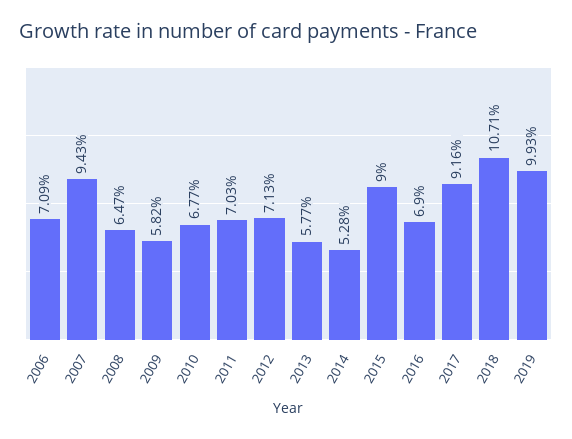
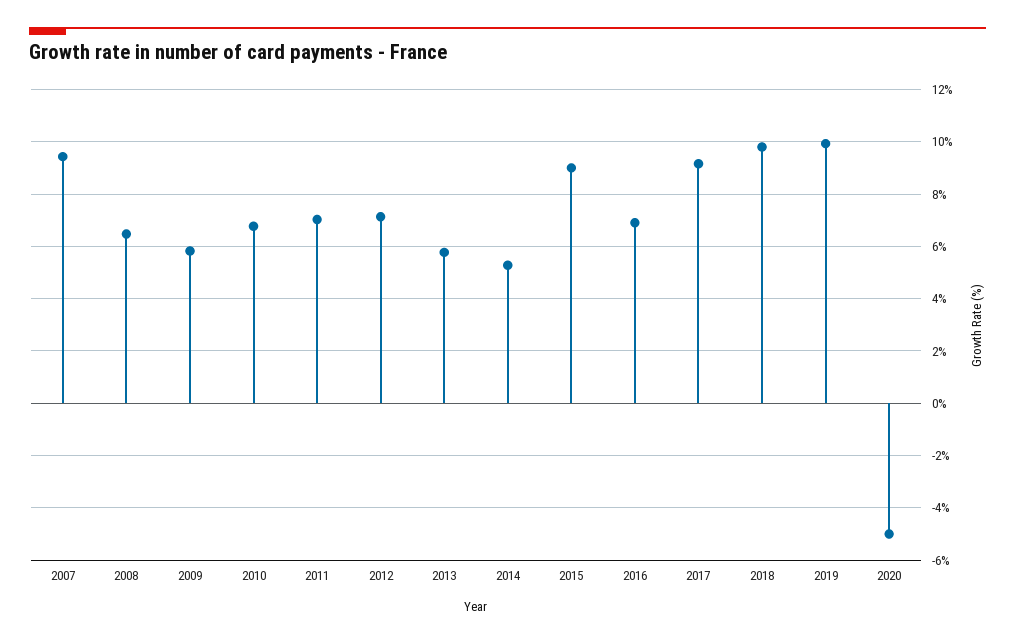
2006: 7.09 -> none
2018: 10.71 -> 9.75
2020: none -> -5

